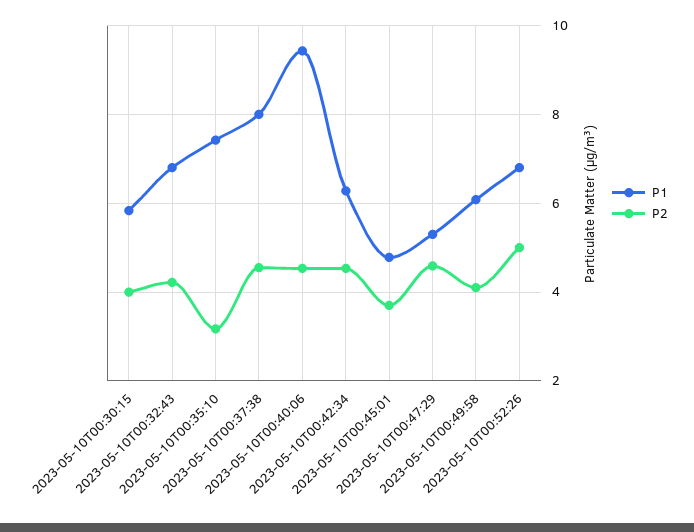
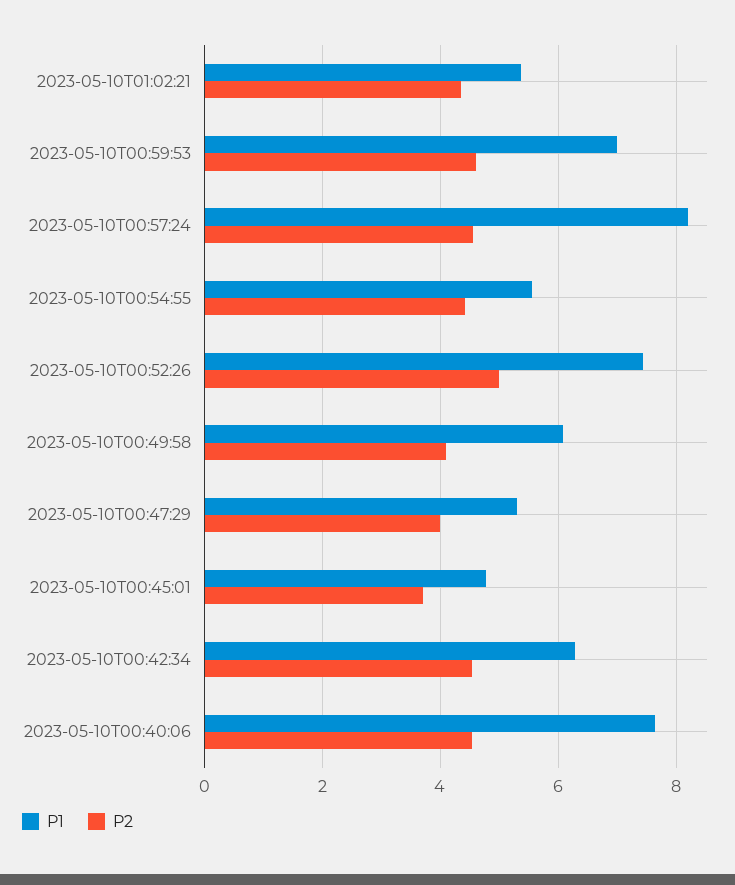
P1, 2023-05-10T00:30:15: 5.8 -> none
P2, 2023-05-10T00:30:15: 4 -> none
P1, 2023-05-10T00:32:43: 6.8 -> none
P2, 2023-05-10T00:32:43: 4.2 -> none
P1, 2023-05-10T00:35:10: 7.4 -> none
P2, 2023-05-10T00:35:10: 3.2 -> none
P1, 2023-05-10T00:37:38: 8 -> none
P2, 2023-05-10T00:37:38: 4.6 -> none
P1, 2023-05-10T00:40:06: 9.4 -> 7.6
P2, 2023-05-10T00:47:29: 4.6 -> 4
P1, 2023-05-10T00:52:26: 6.8 -> 7.4
P1, 2023-05-10T01:02:21: none -> 5.4
P2, 2023-05-10T01:02:21: none -> 4.4
P1, 2023-05-10T00:59:53: none -> 7
P2, 2023-05-10T00:59:53: none -> 4.6
P1, 2023-05-10T00:57:24: none -> 8.2
P2, 2023-05-10T00:57:24: none -> 4.6
P1, 2023-05-10T00:54:55: none -> 5.6
P2, 2023-05-10T00:54:55: none -> 4.4

